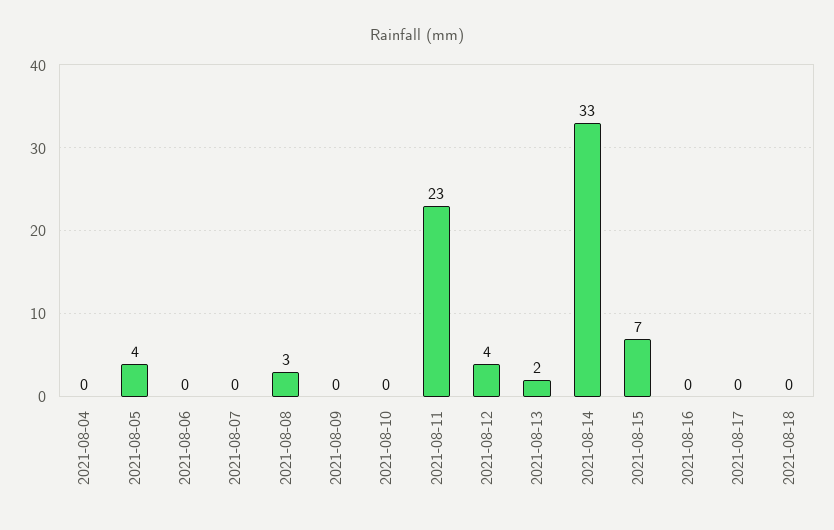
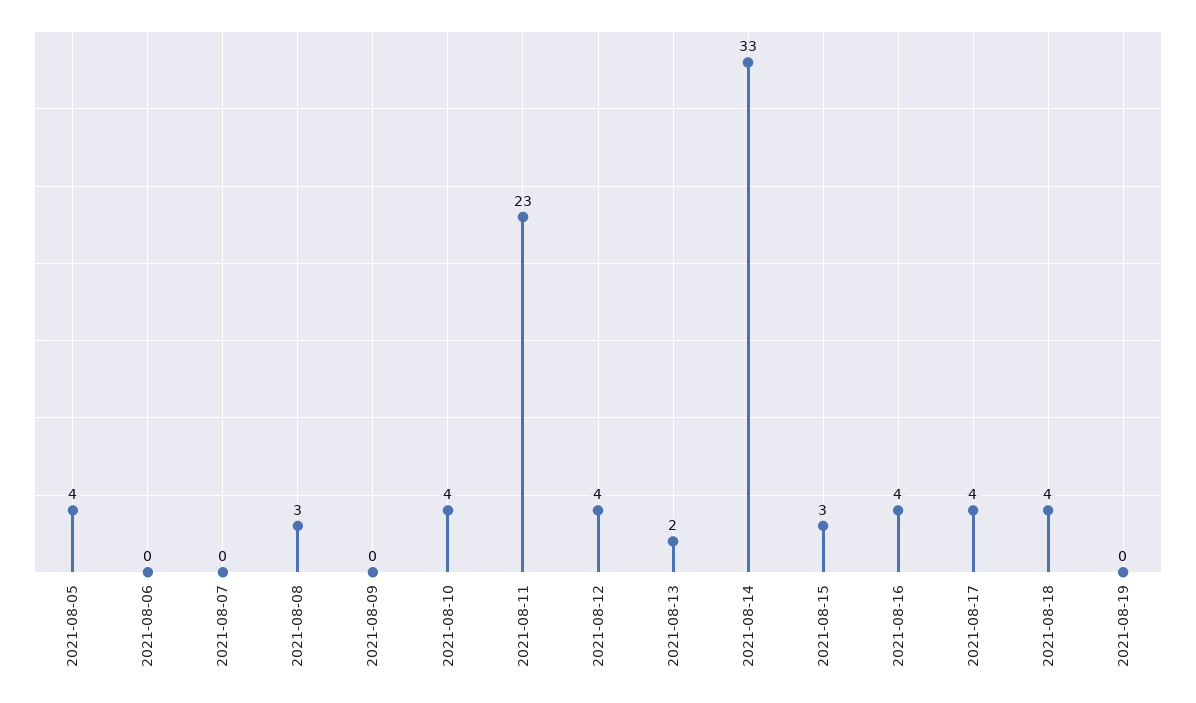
2021-08-04: 0 -> none
2021-08-10: 0 -> 4
2021-08-15: 7 -> 3
2021-08-16: 0 -> 4
2021-08-17: 0 -> 4
2021-08-18: 0 -> 4
2021-08-19: none -> 0

